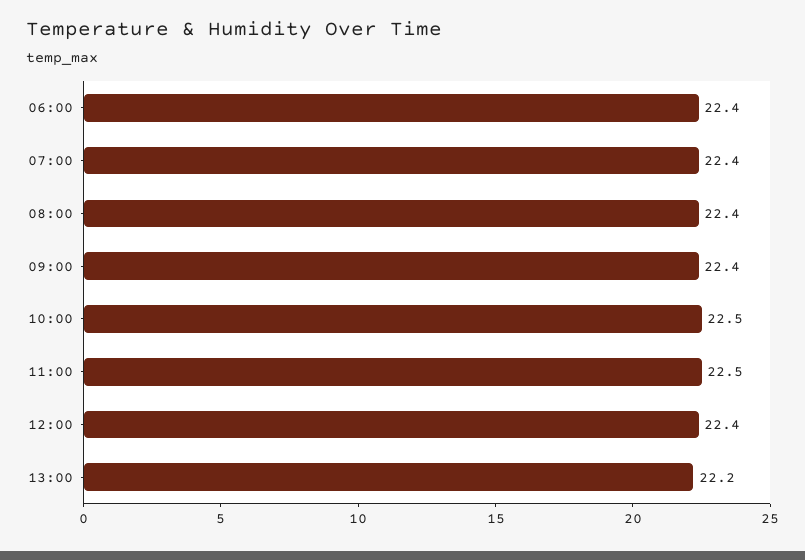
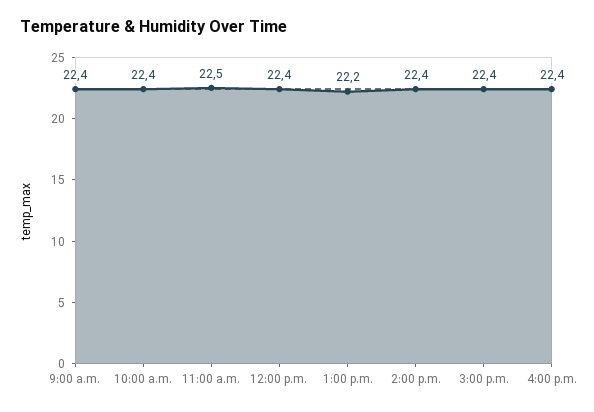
06:00: 22.4 -> none
07:00: 22.4 -> none
08:00: 22.4 -> none
10:00: 22.5 -> 22.4
2:00 p.m.: none -> 22.4
3:00 p.m.: none -> 22.4
4:00 p.m.: none -> 22.4

